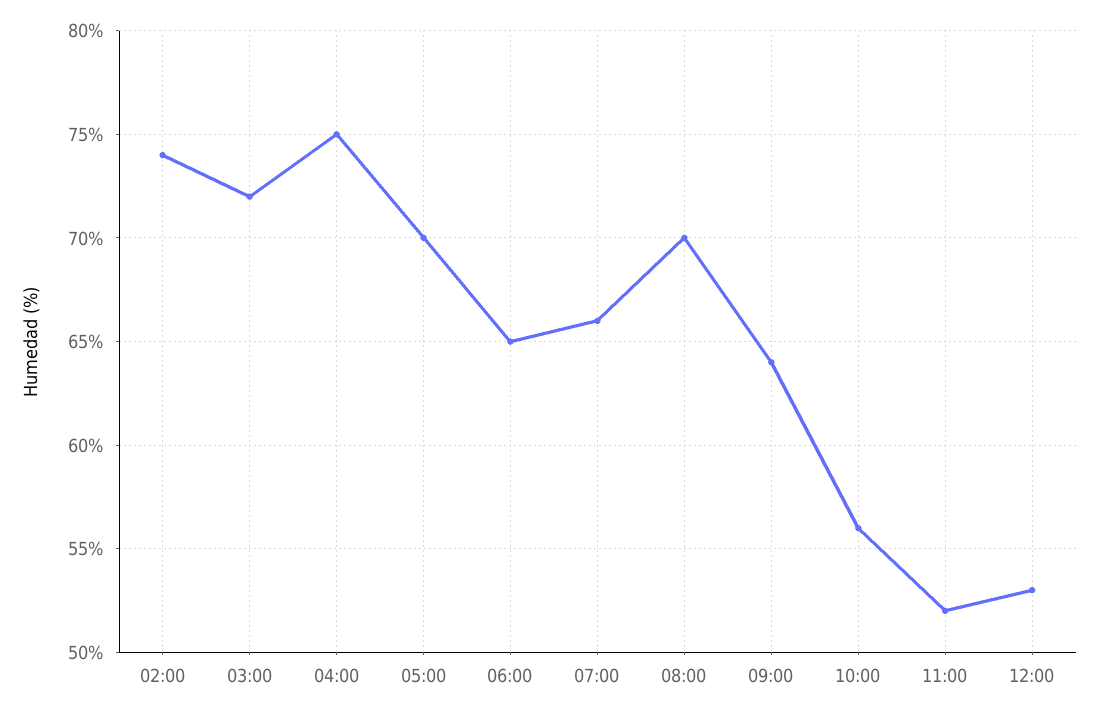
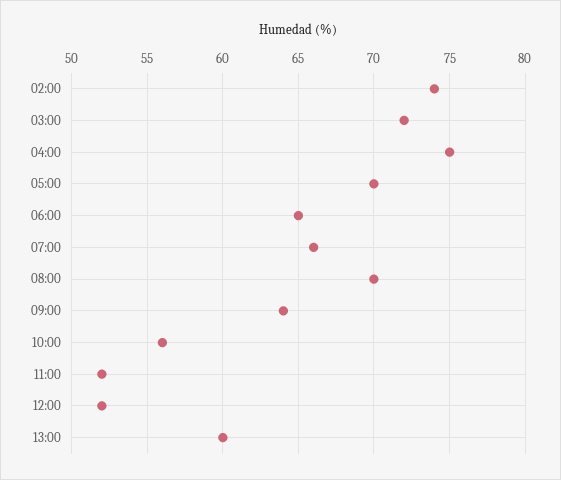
12:00: 53 -> 52
13:00: none -> 60

